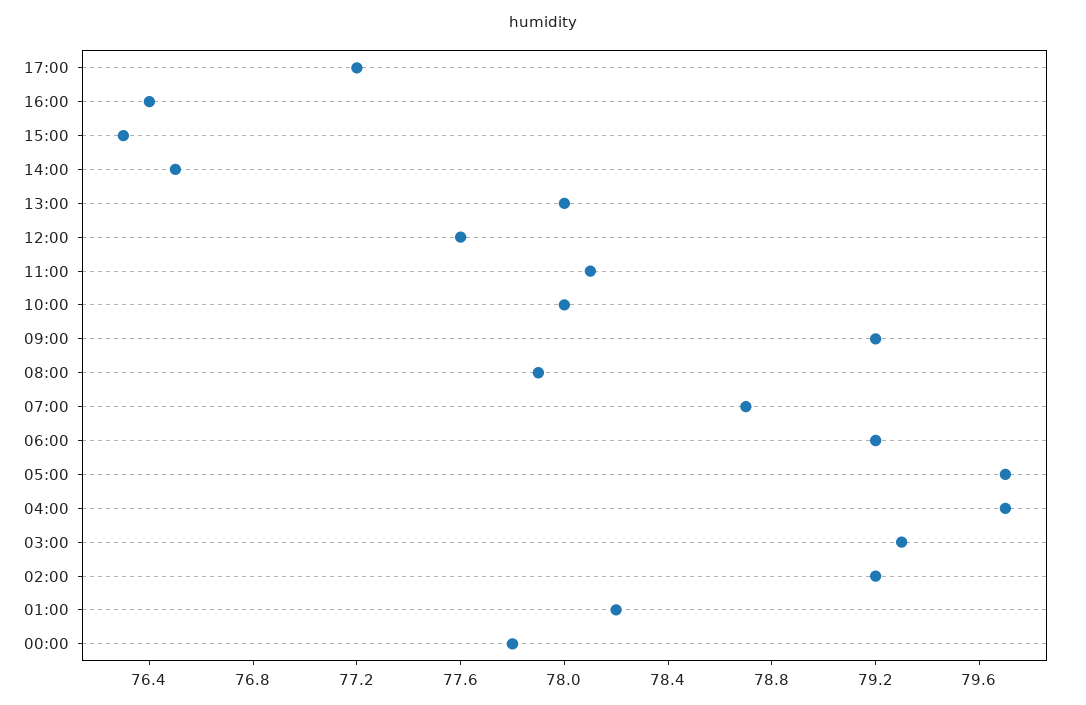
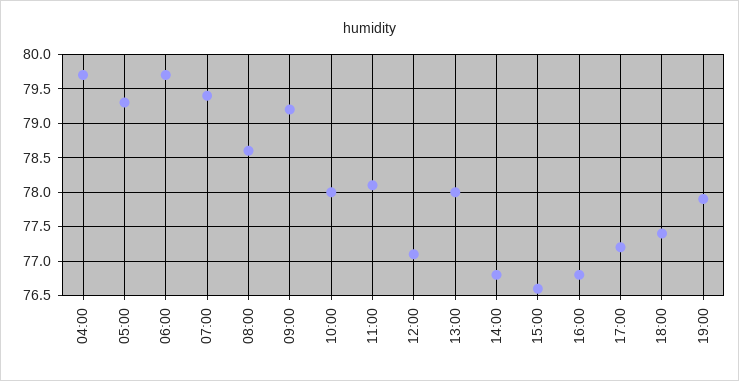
16:00: 76.4 -> 76.8
15:00: 76.3 -> 76.6
14:00: 76.5 -> 76.8
12:00: 77.6 -> 77.1
08:00: 77.9 -> 78.6
07:00: 78.7 -> 79.4
06:00: 79.2 -> 79.7
05:00: 79.7 -> 79.3
03:00: 79.3 -> none
02:00: 79.2 -> none
01:00: 78.2 -> none
00:00: 77.8 -> none
18:00: none -> 77.4
19:00: none -> 77.9

